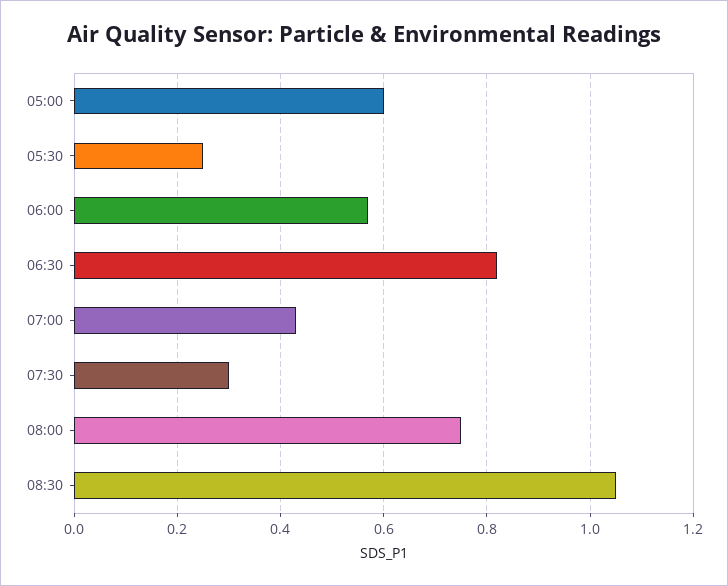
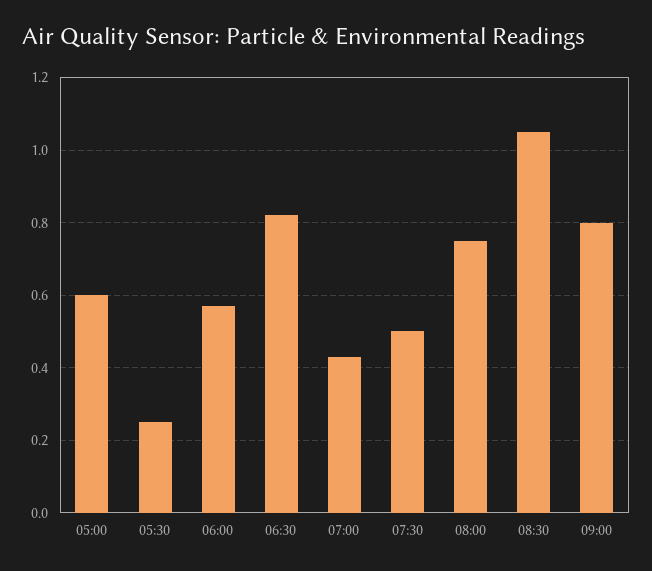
07:30: 0.3 -> 0.5
09:00: none -> 0.8

